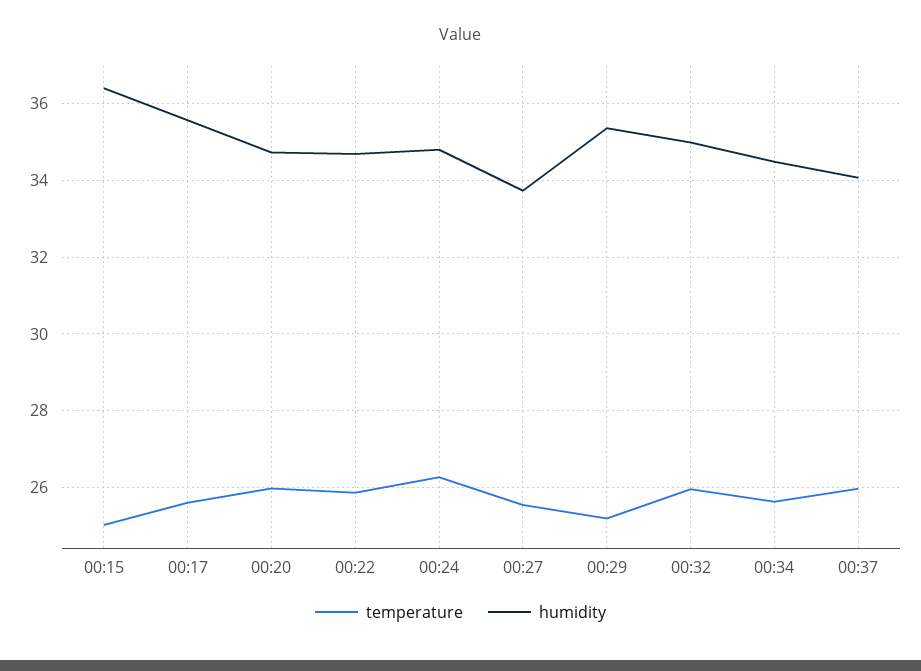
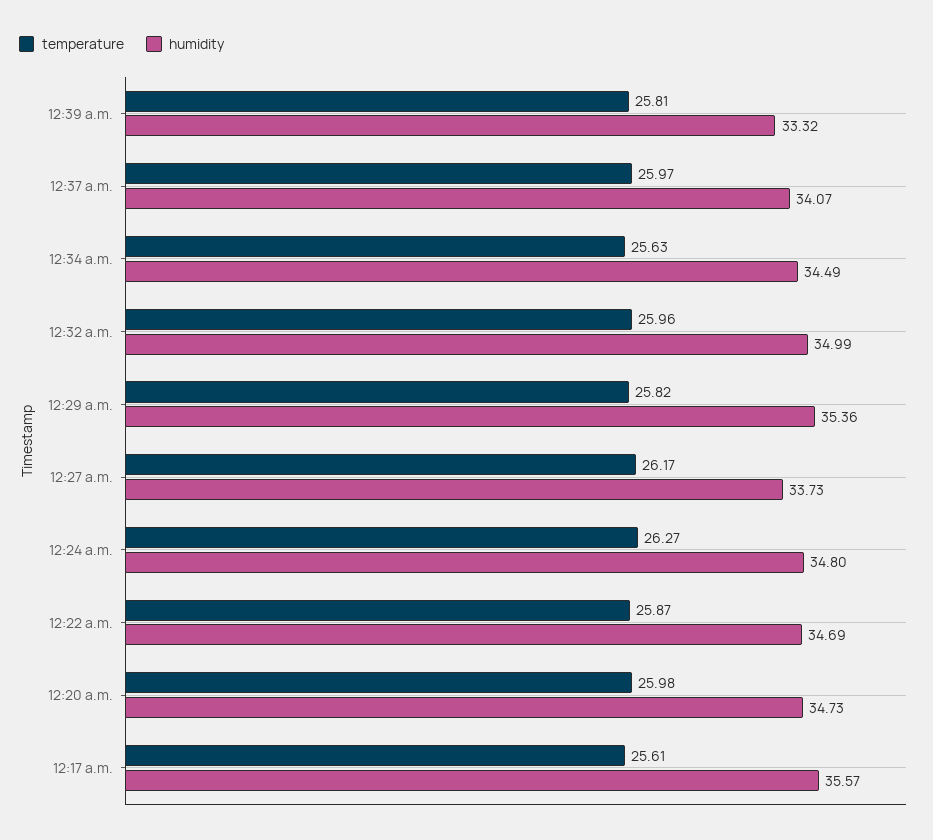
temperature, 00:15: 25 -> none
humidity, 00:15: 36.4 -> none
temperature, 00:27: 25.6 -> 26.17
temperature, 00:29: 25.2 -> 25.82
temperature, 12:39 a.m.: none -> 25.81
humidity, 12:39 a.m.: none -> 33.32

